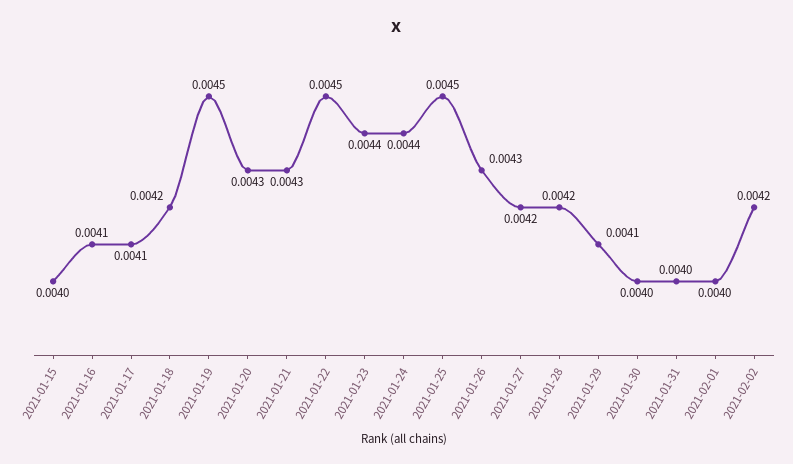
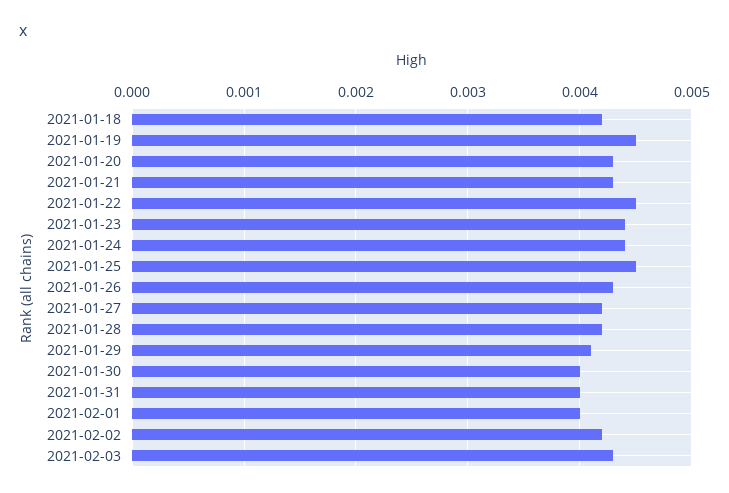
2021-01-15: 0.004 -> none
2021-01-16: 0.0041 -> none
2021-01-17: 0.0041 -> none
2021-02-03: none -> 0.0043

